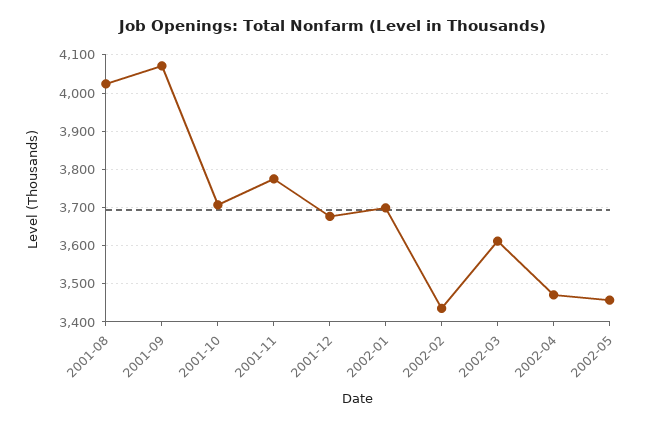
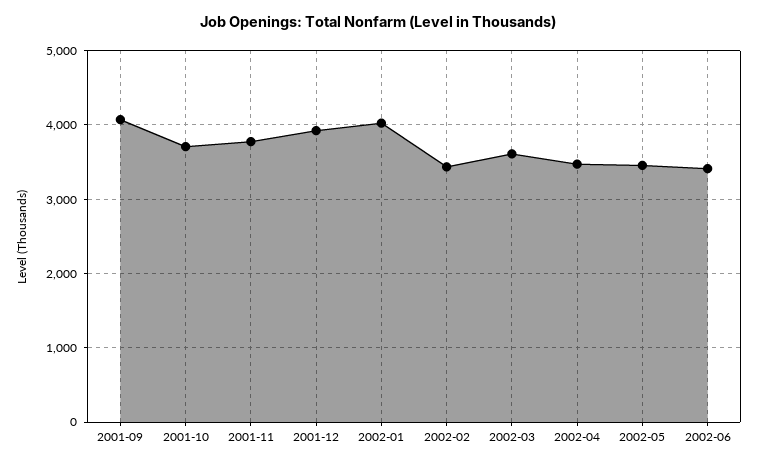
2001-08: 4020 -> none
2001-12: 3680 -> 3900
2002-01: 3700 -> 4000
2002-06: none -> 3400

